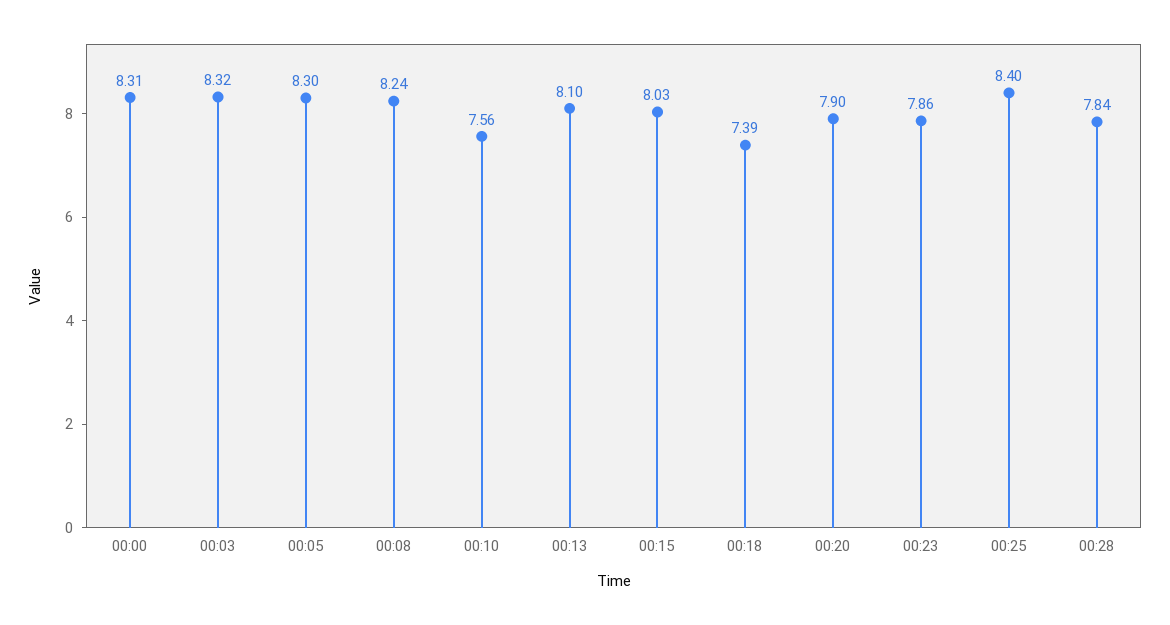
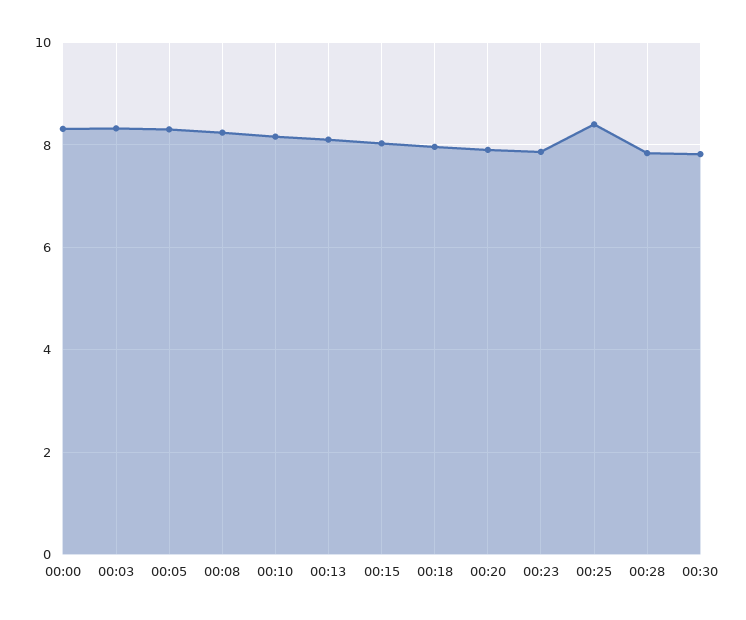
00:10: 7.56 -> 8.2
00:18: 7.39 -> 8
00:30: none -> 7.8

